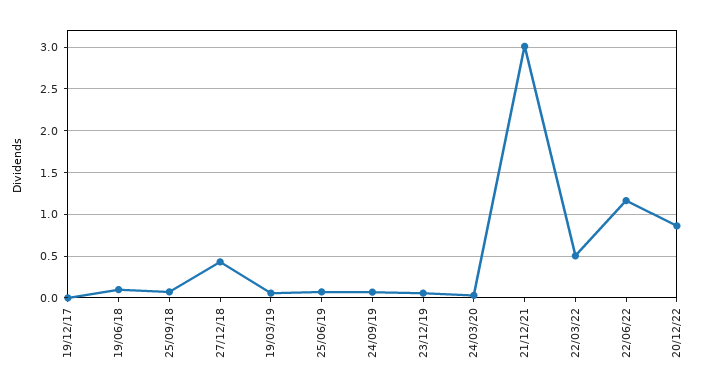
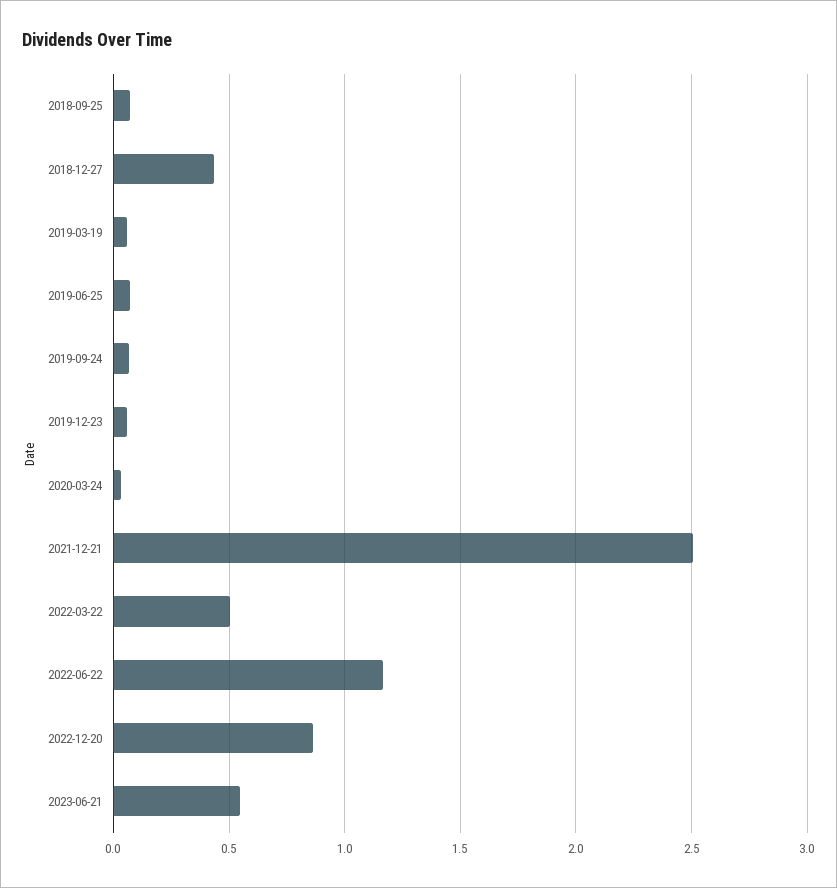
19/12/17: 0 -> none
19/06/18: 0.1 -> none
21/12/21: 3 -> 2.5
2023-06-21: none -> 0.55

